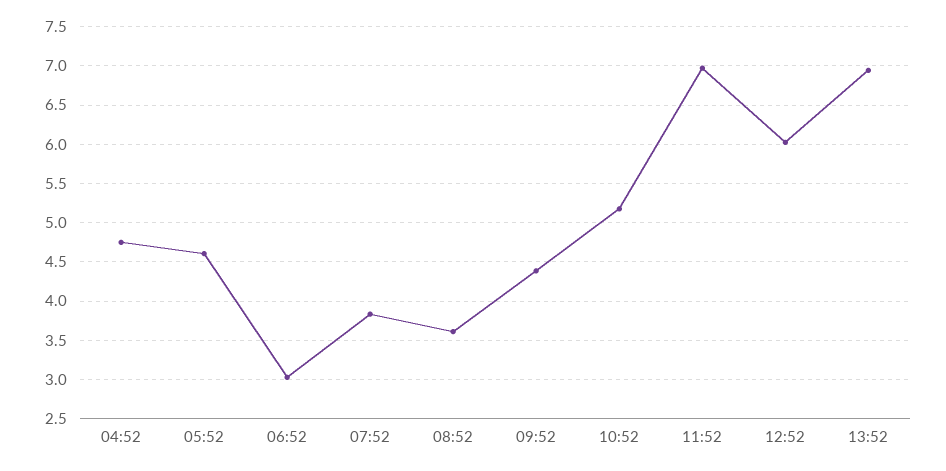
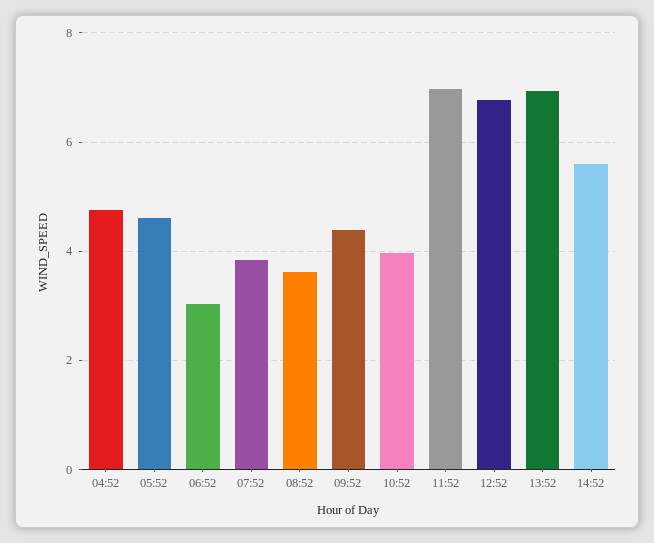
10:52: 5.2 -> 4
12:52: 6 -> 6.8
14:52: none -> 5.6

